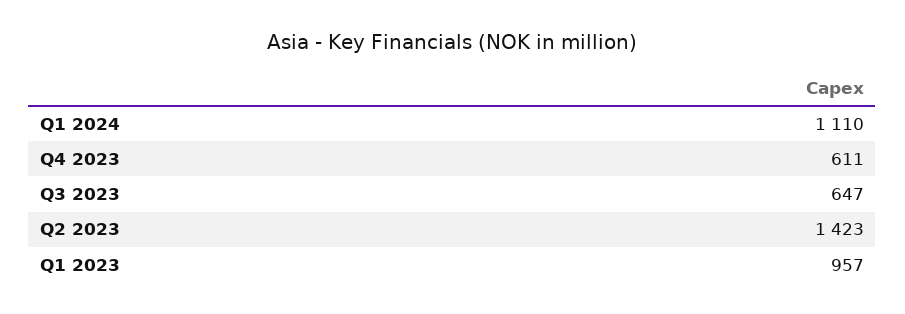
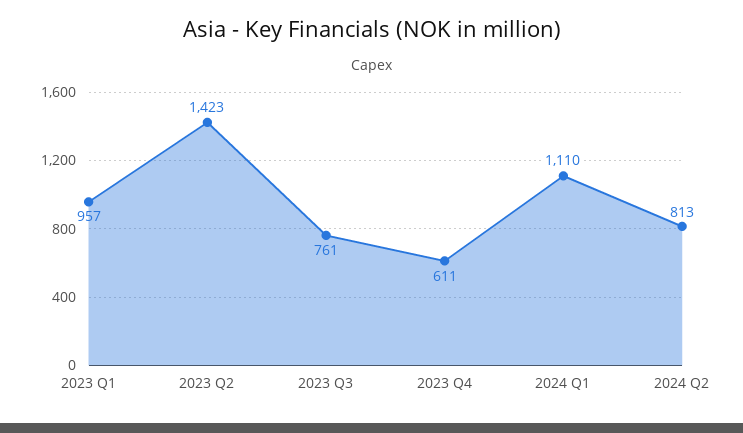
Q3 2023: 647 -> 761
2024 Q2: none -> 813

